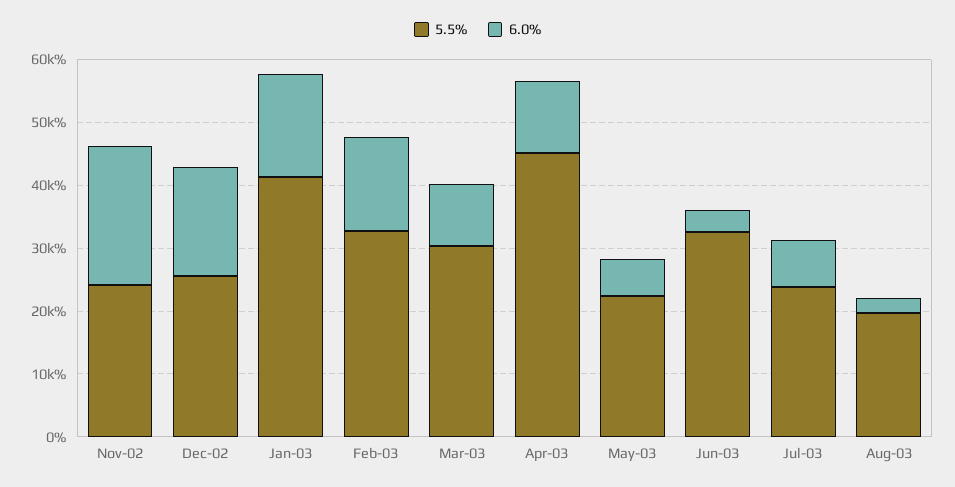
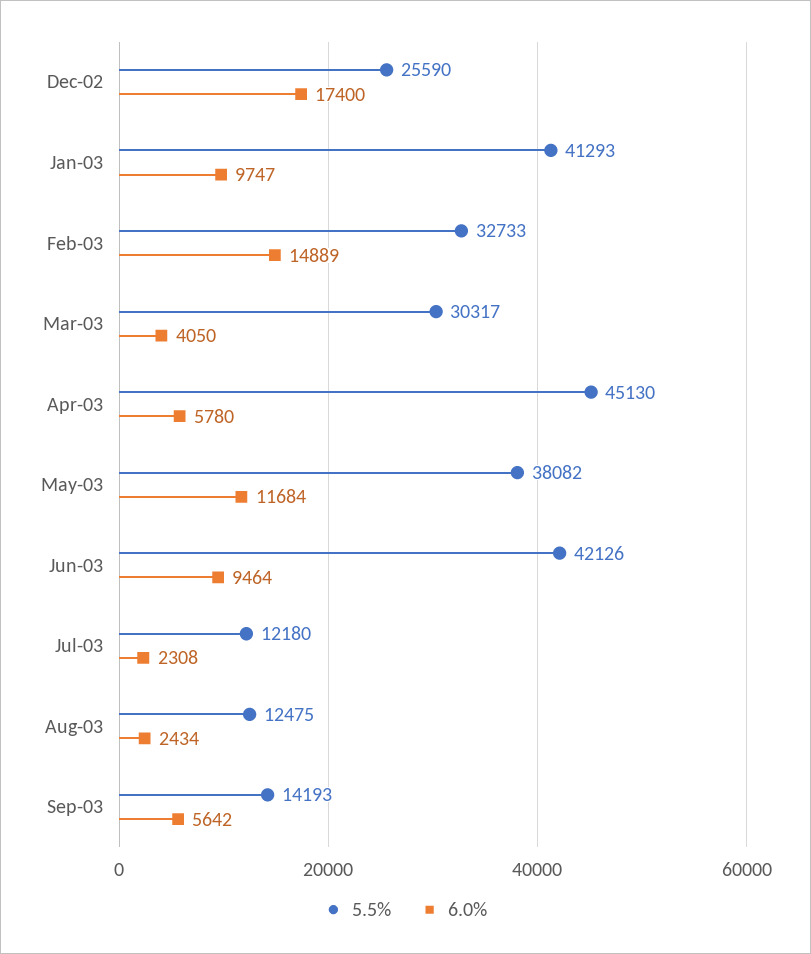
5.5%, Nov-02: 24000 -> none
6.0%, Nov-02: 22000 -> none
6.0%, Jan-03: 16000 -> 9747
6.0%, Mar-03: 10000 -> 4050
6.0%, Apr-03: 12000 -> 5780
5.5%, May-03: 22000 -> 38082
6.0%, May-03: 6000 -> 11684
5.5%, Jun-03: 32000 -> 42126
6.0%, Jun-03: 4000 -> 9464
5.5%, Jul-03: 24000 -> 12180
6.0%, Jul-03: 8000 -> 2308
5.5%, Aug-03: 20000 -> 12475
5.5%, Sep-03: none -> 14193
6.0%, Sep-03: none -> 5642

